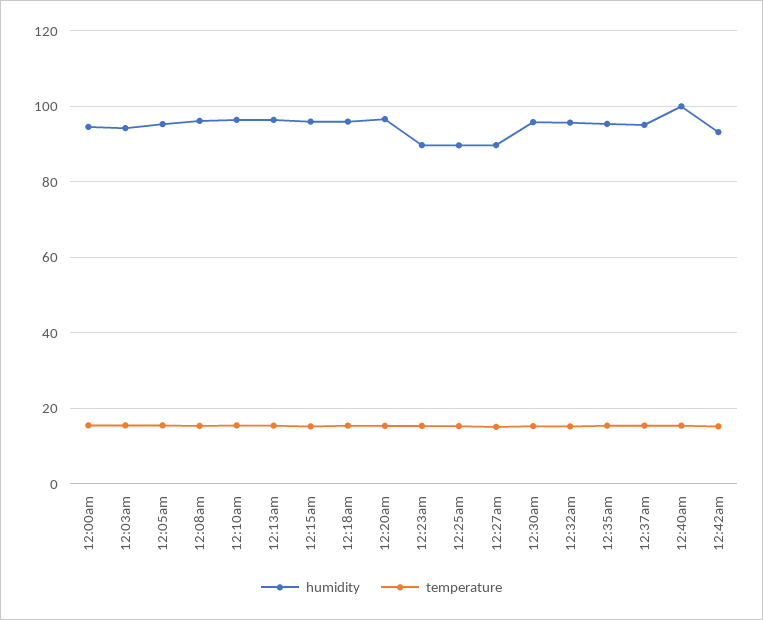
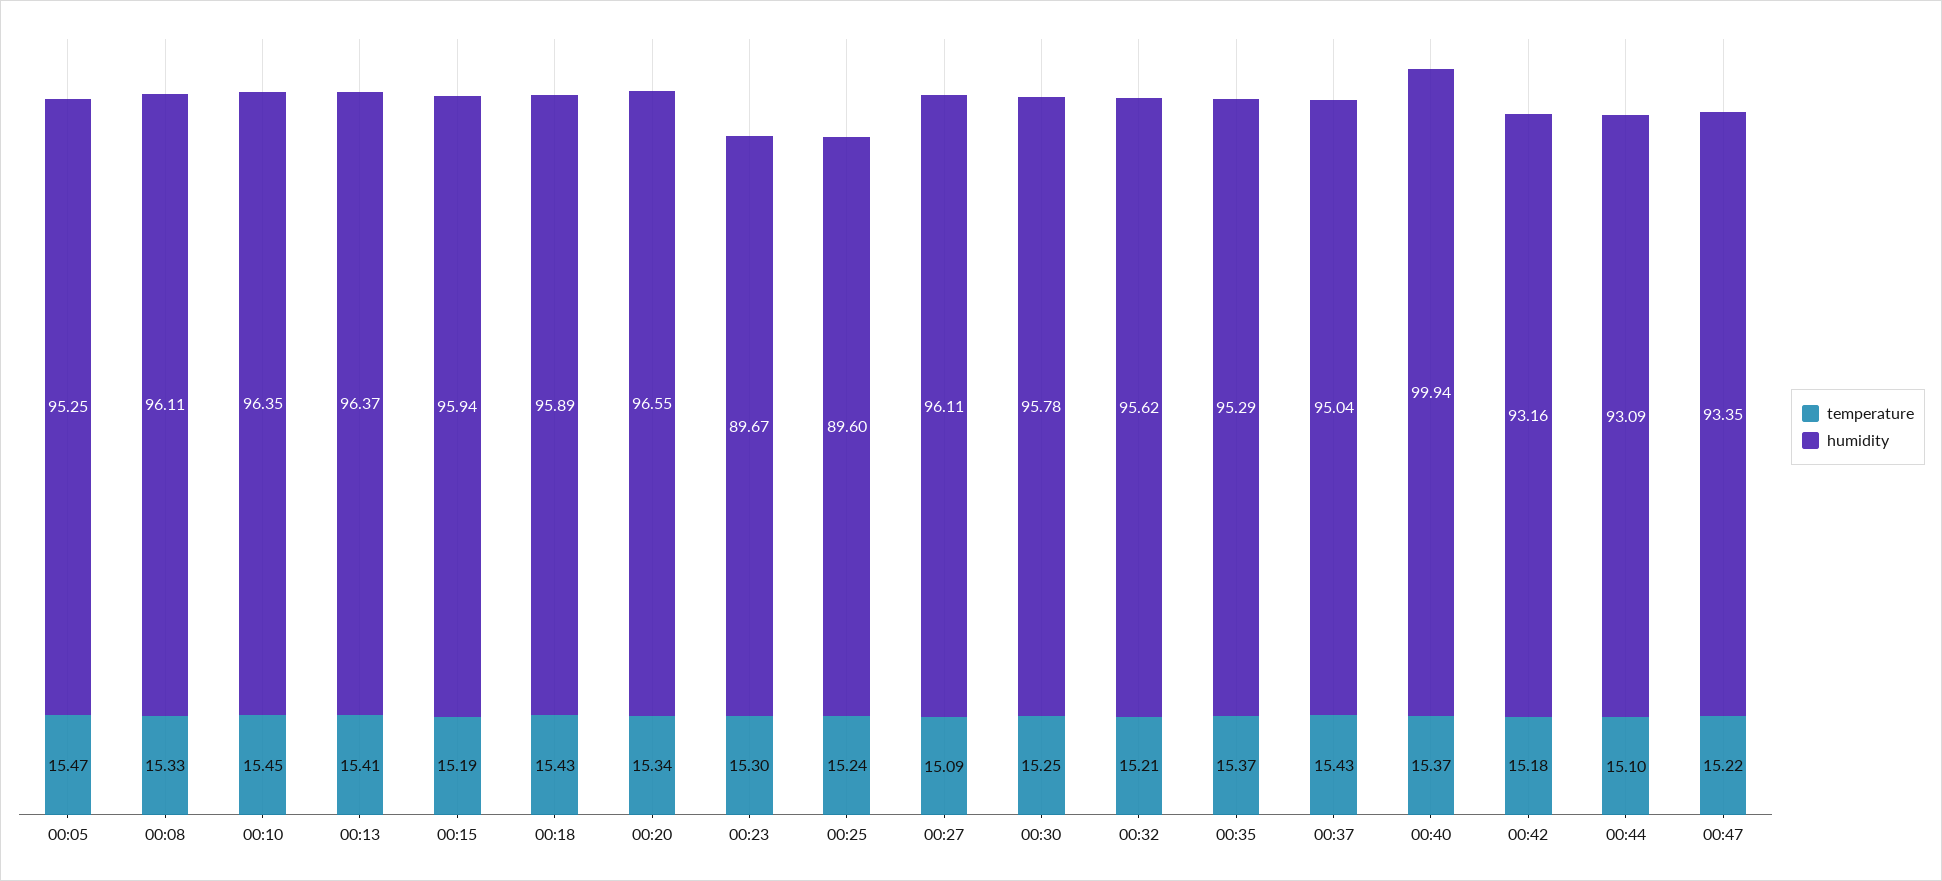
humidity, 12:00am: 94 -> none
temperature, 12:00am: 16 -> none
humidity, 12:03am: 94 -> none
temperature, 12:03am: 16 -> none
humidity, 12:27am: 90 -> 96.11
temperature, 00:44: none -> 15.1
humidity, 00:44: none -> 93.09
temperature, 00:47: none -> 15.22
humidity, 00:47: none -> 93.35

